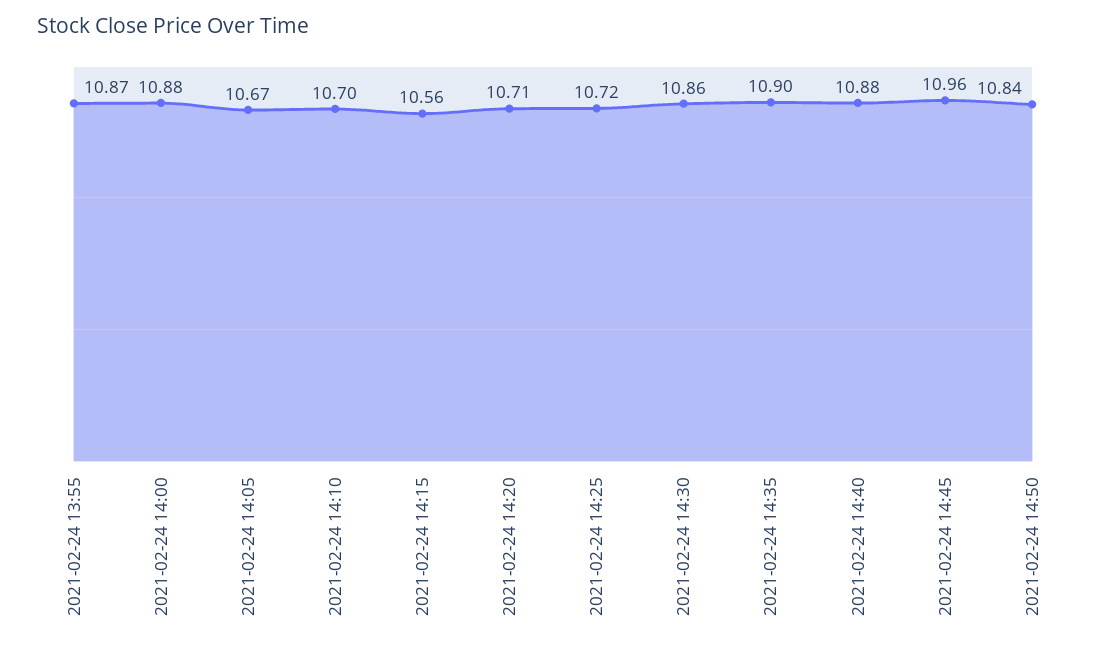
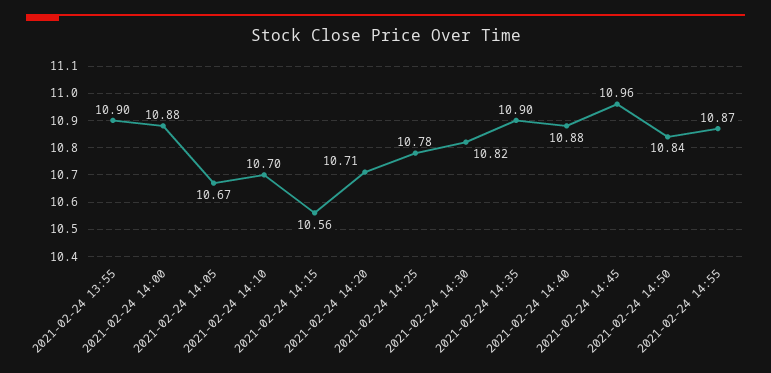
2021-02-24 13:55: 10.87 -> 10.9
2021-02-24 14:25: 10.72 -> 10.78
2021-02-24 14:30: 10.86 -> 10.82
2021-02-24 14:55: none -> 10.87

